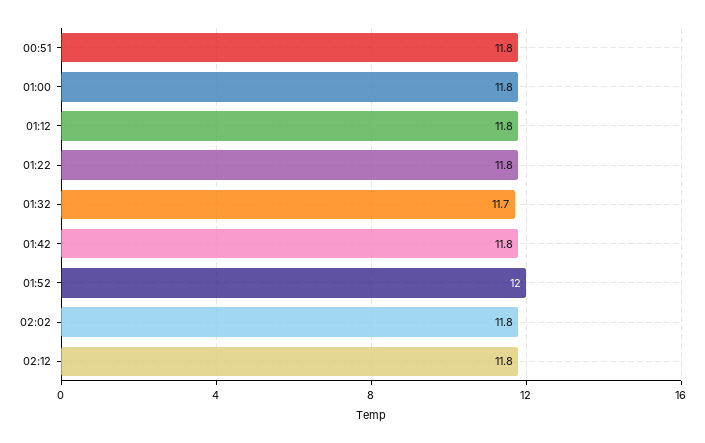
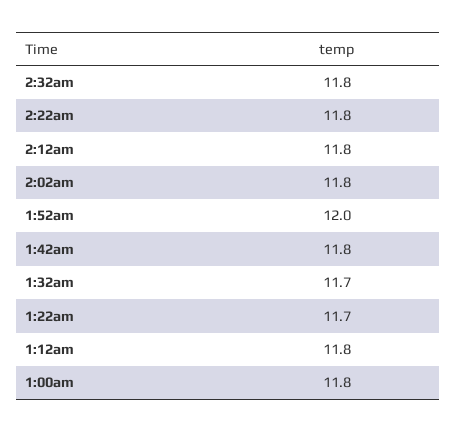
00:51: 11.8 -> none
01:22: 11.8 -> 11.7
2:32am: none -> 11.8
2:22am: none -> 11.8

